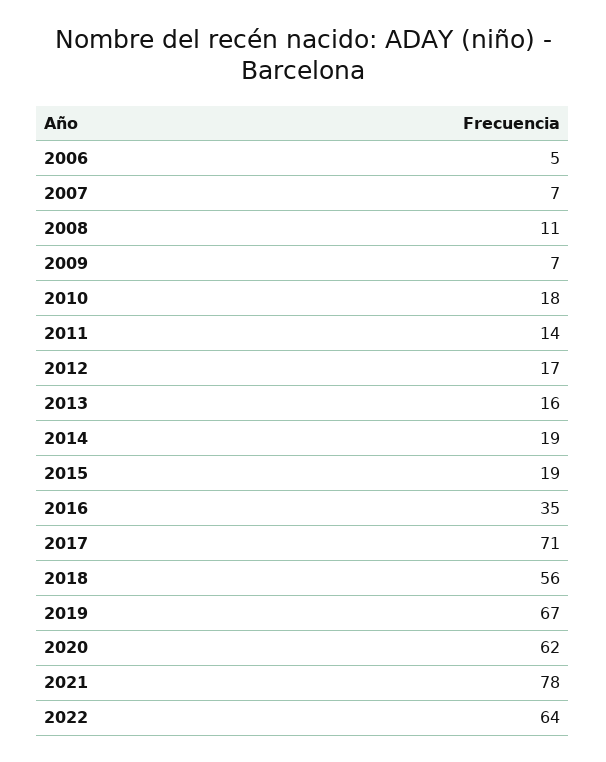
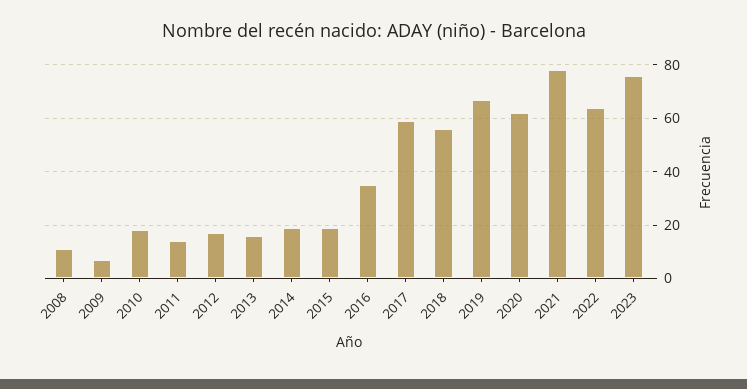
2006: 5 -> none
2007: 7 -> none
2017: 71 -> 60
2023: none -> 75

